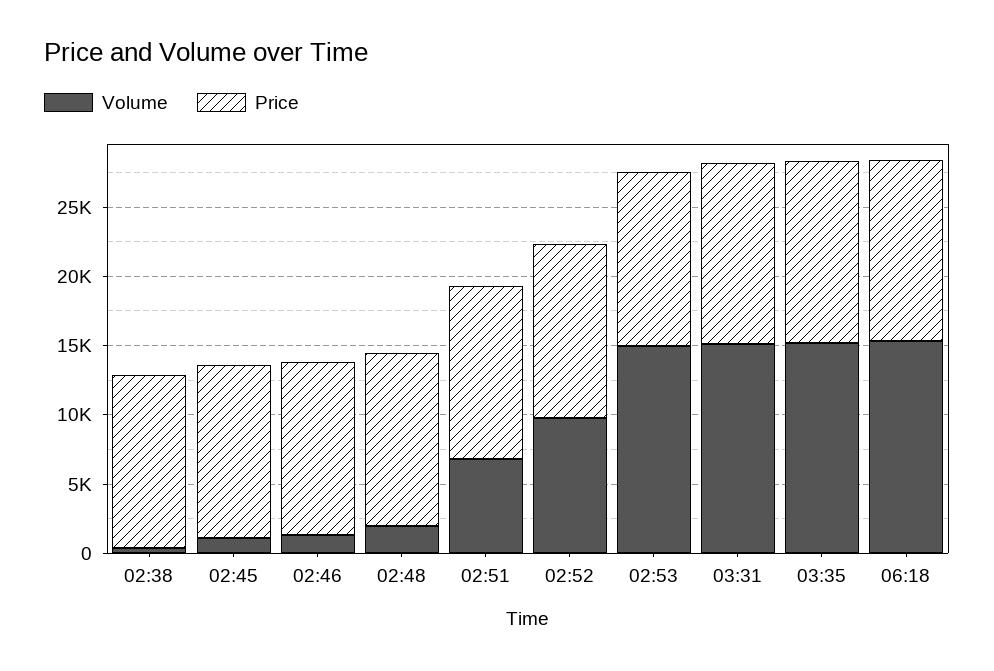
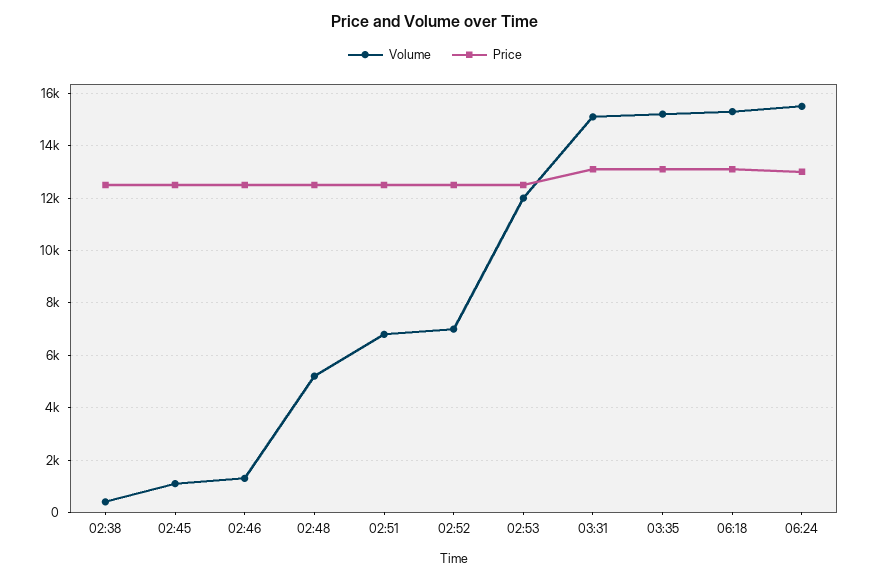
Volume, 02:48: 2000 -> 5250
Volume, 02:52: 10000 -> 7000
Volume, 02:53: 15000 -> 12000
Volume, 06:24: none -> 15500
Price, 06:24: none -> 13000

